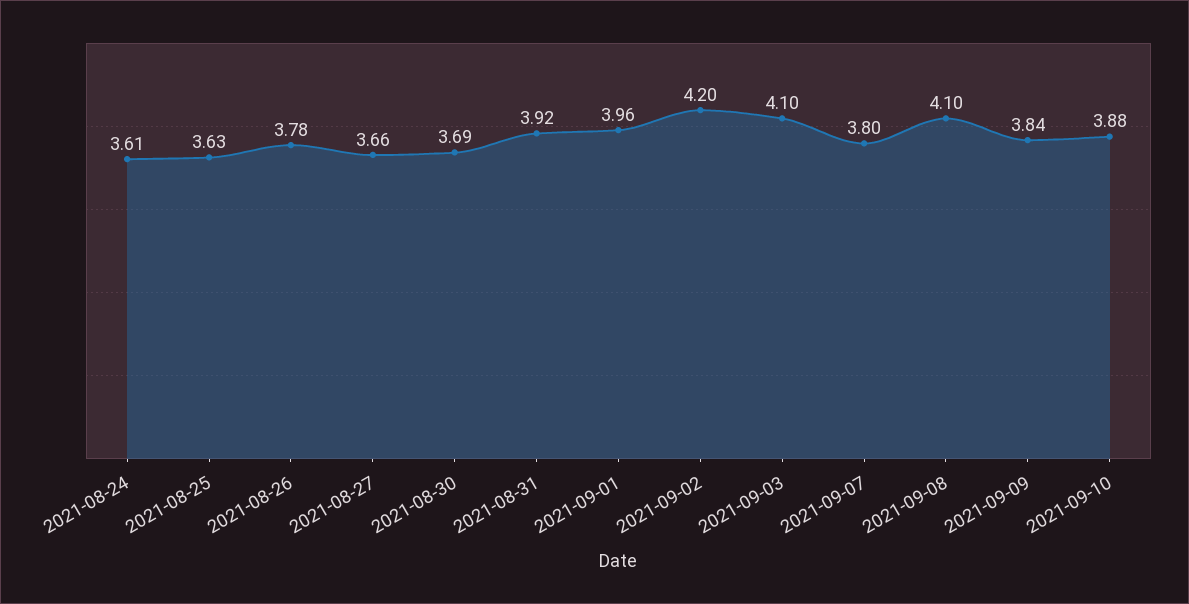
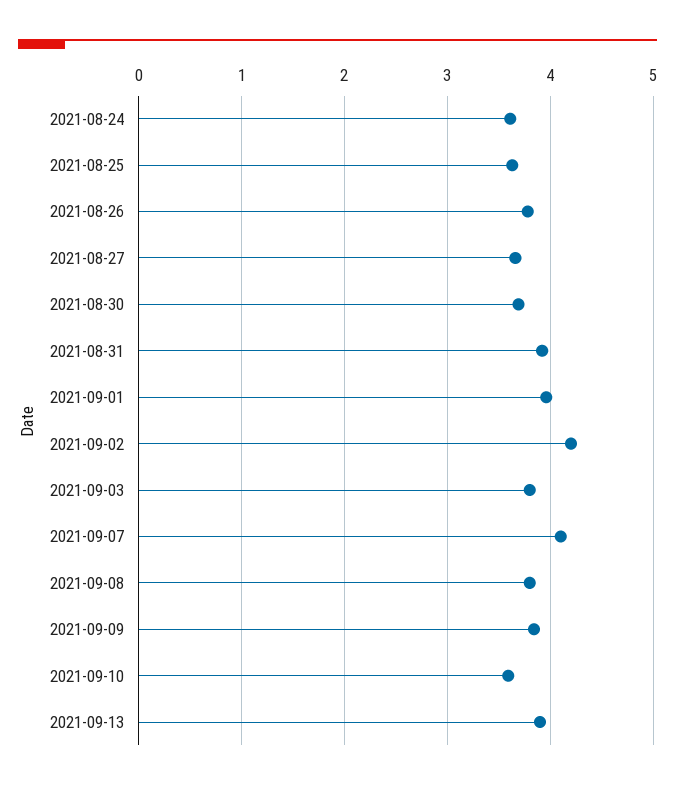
2021-09-03: 4.1 -> 3.8
2021-09-07: 3.8 -> 4.1
2021-09-08: 4.1 -> 3.8
2021-09-10: 3.88 -> 3.6
2021-09-13: none -> 3.9

